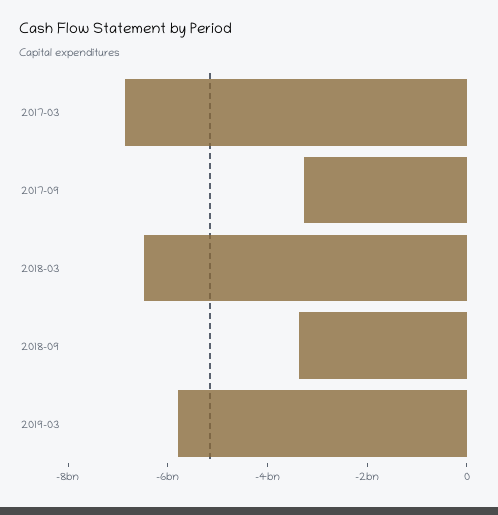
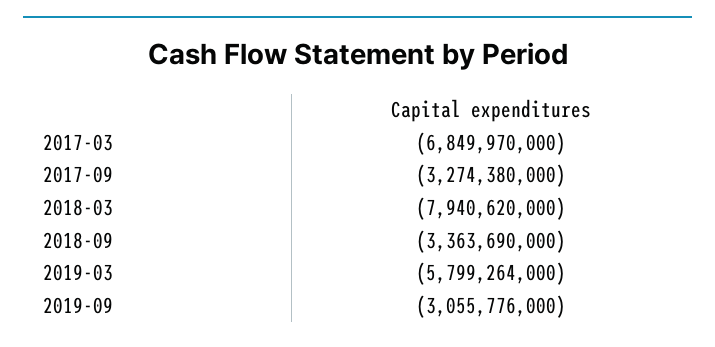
2018-03: -6500000000 -> -7940620000
2019-09: none -> -3055776000

